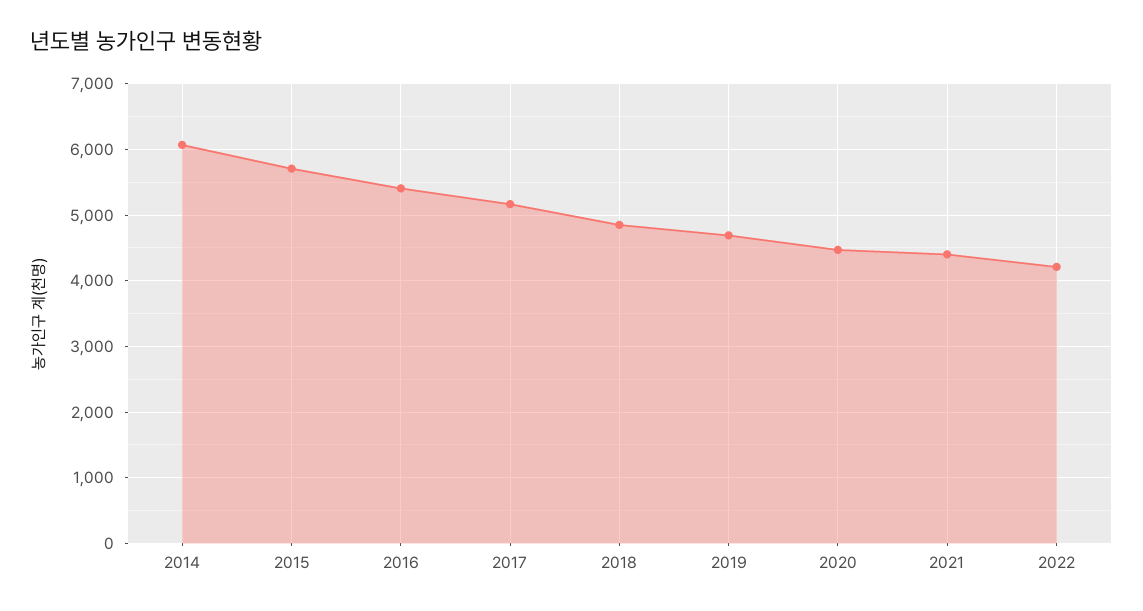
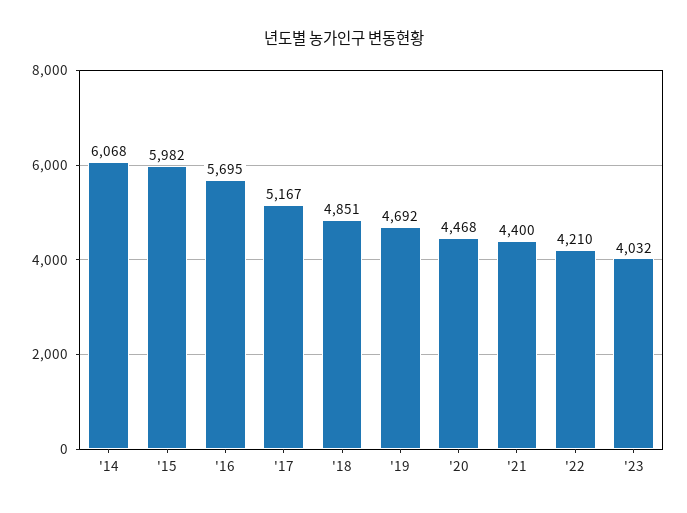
2015: 5700 -> 5982
2016: 5400 -> 5695
'23: none -> 4032

